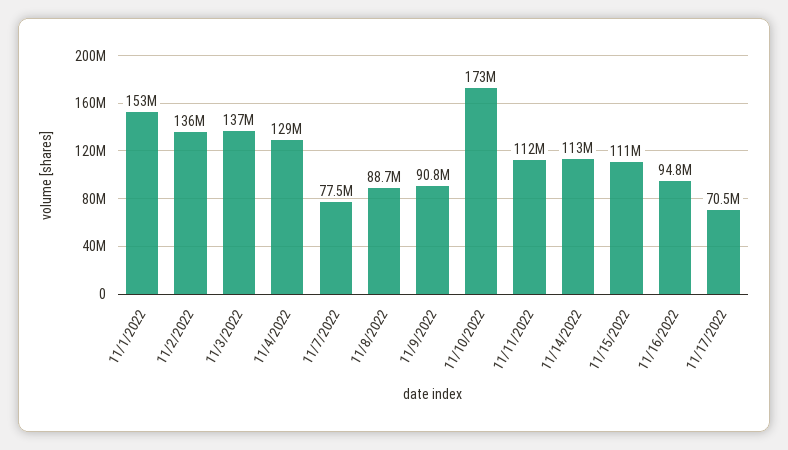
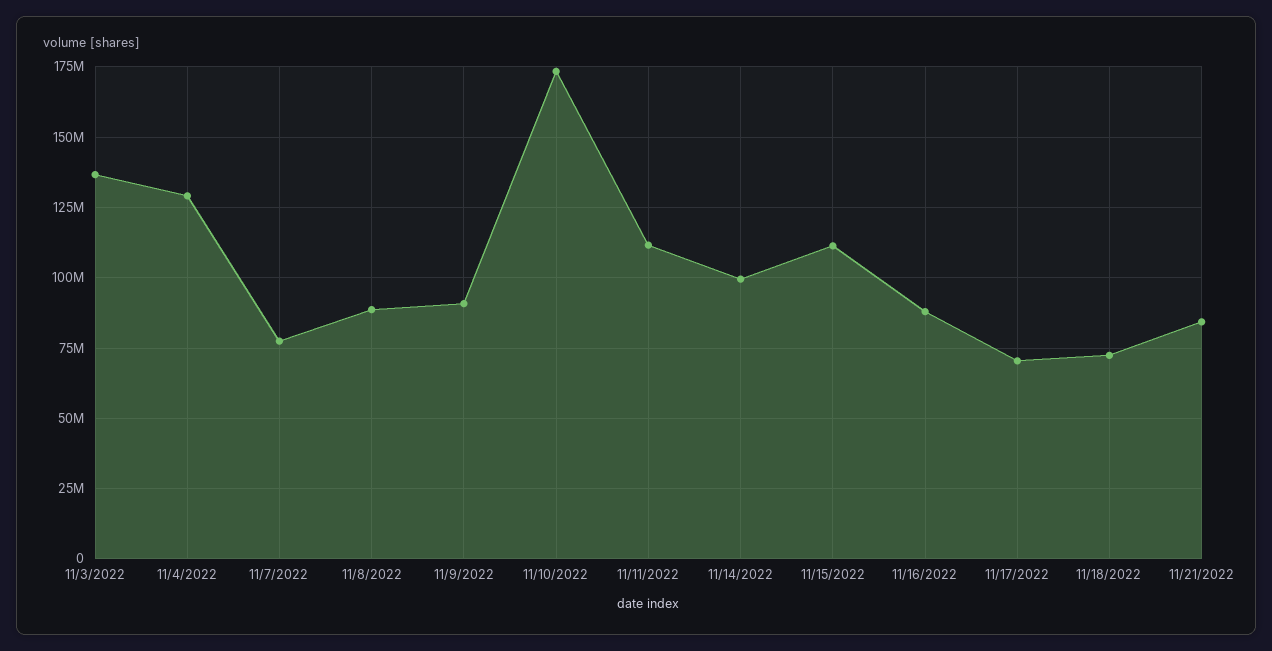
11/1/2022: 153000000 -> none
11/2/2022: 136000000 -> none
11/14/2022: 113000000 -> 100000000
11/16/2022: 94800000 -> 87500000
11/18/2022: none -> 72500000
11/21/2022: none -> 85000000

